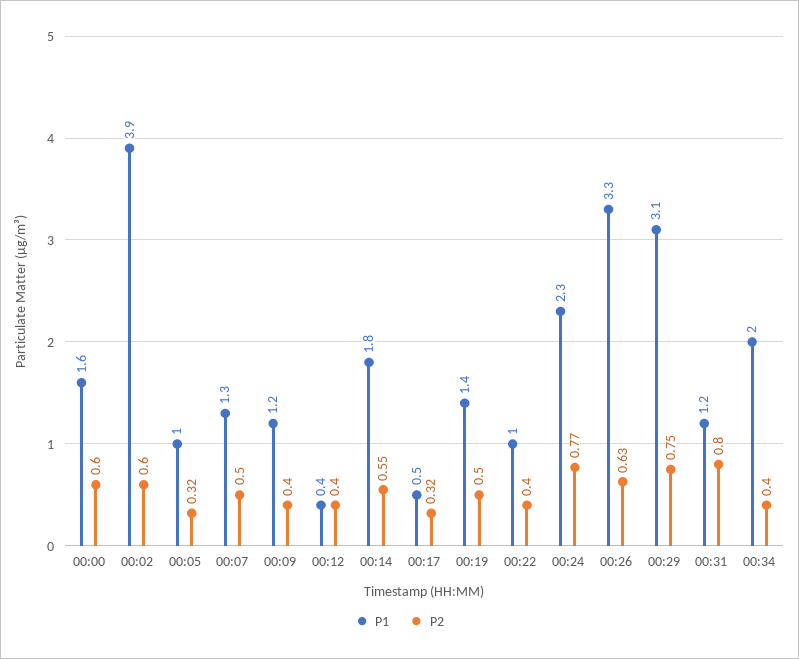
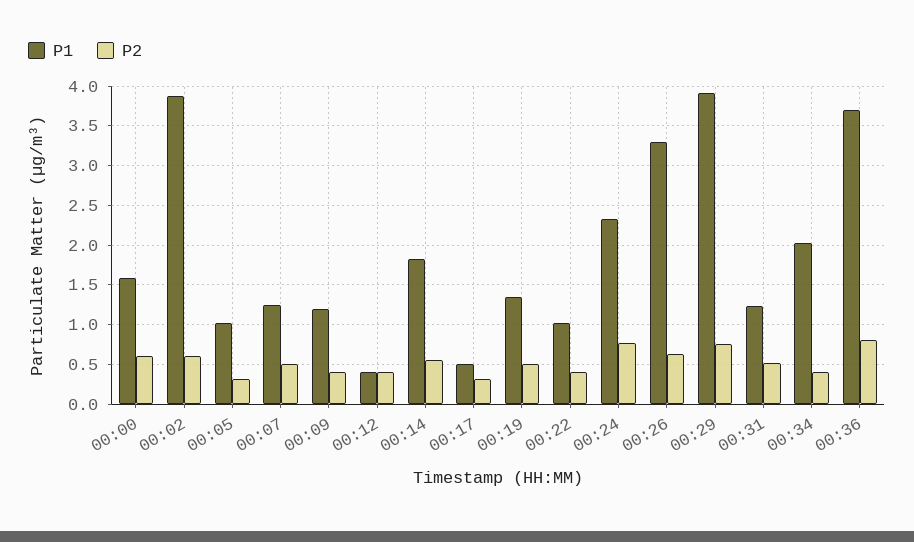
P1, 00:29: 3.1 -> 3.9
P2, 00:31: 0.8 -> 0.5
P1, 00:36: none -> 3.7
P2, 00:36: none -> 0.8

